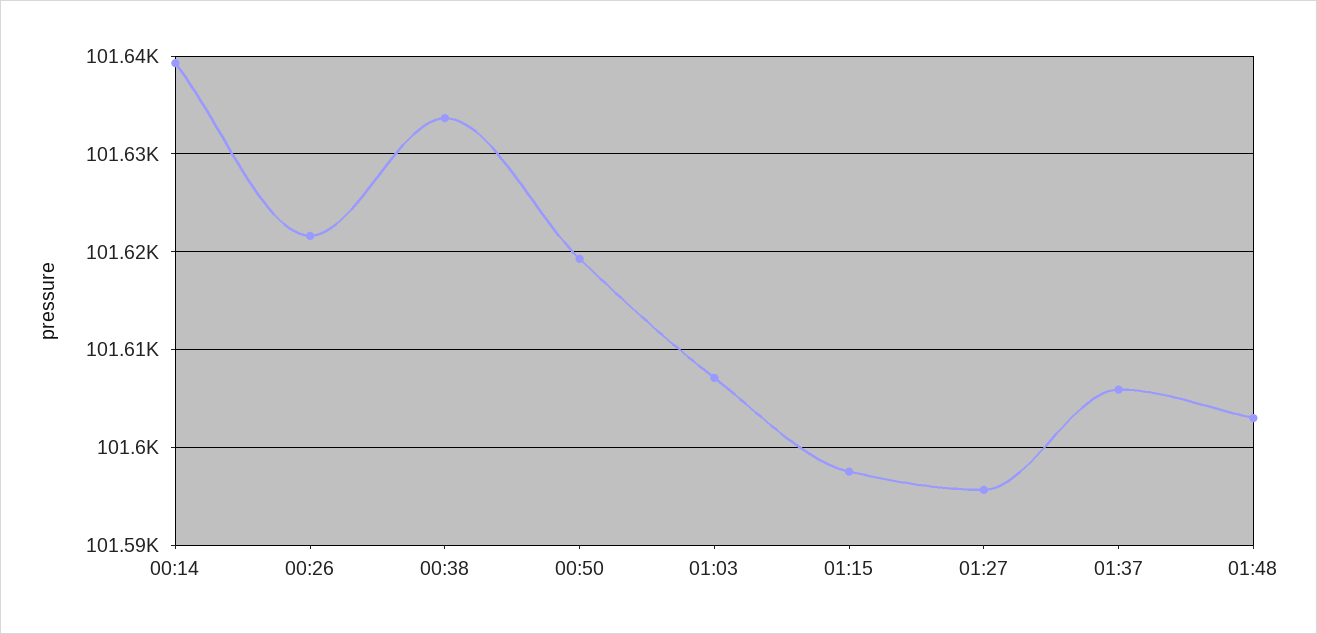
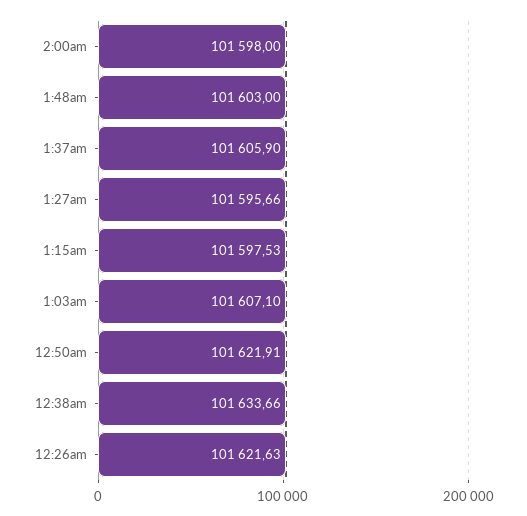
00:14: 101639 -> none
00:50: 101619 -> 101621.91
2:00am: none -> 101598

